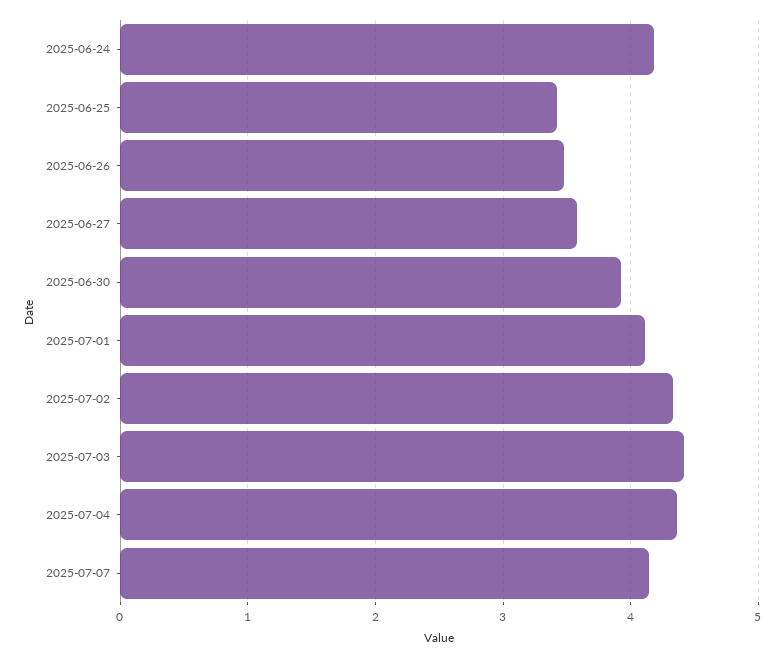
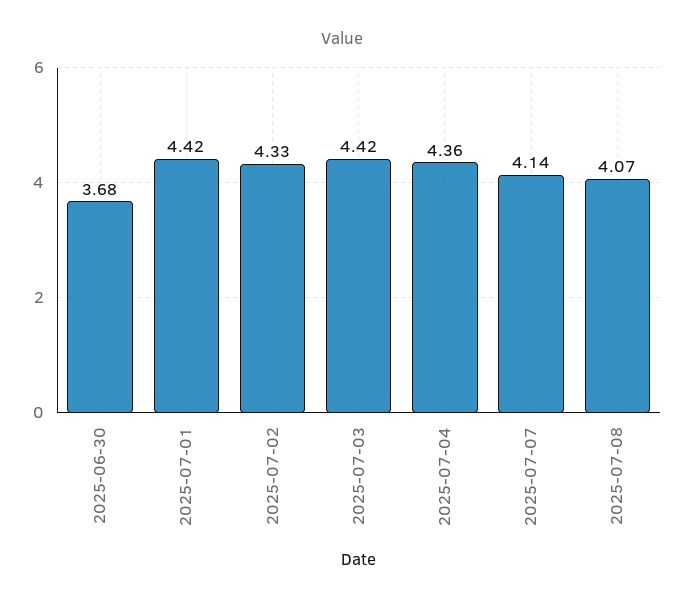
2025-06-24: 4.2 -> none
2025-06-25: 3.4 -> none
2025-06-26: 3.5 -> none
2025-06-27: 3.6 -> none
2025-06-30: 3.9 -> 3.68
2025-07-01: 4.1 -> 4.42
2025-07-08: none -> 4.07

